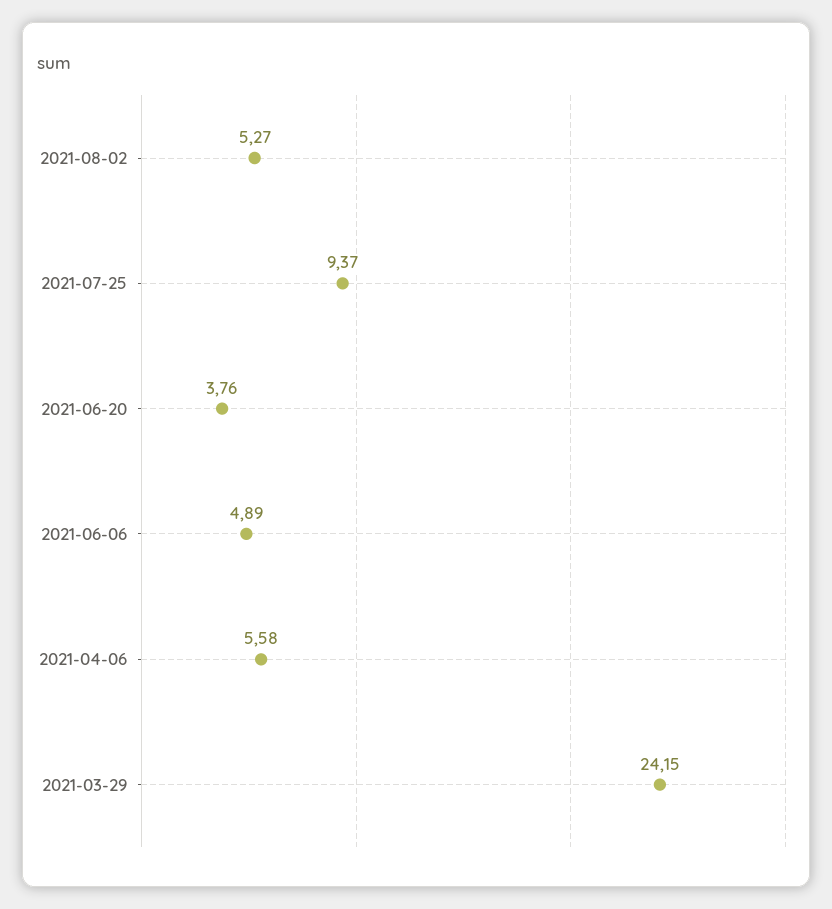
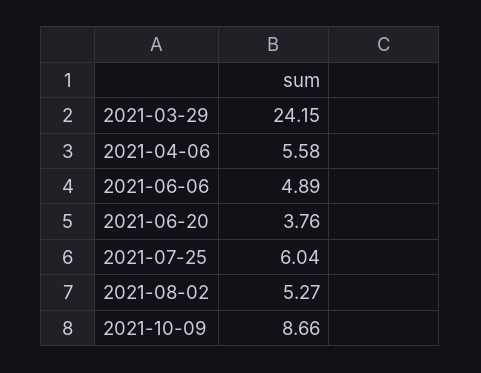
2021-07-25: 9.37 -> 6.04
2021-10-09: none -> 8.66

